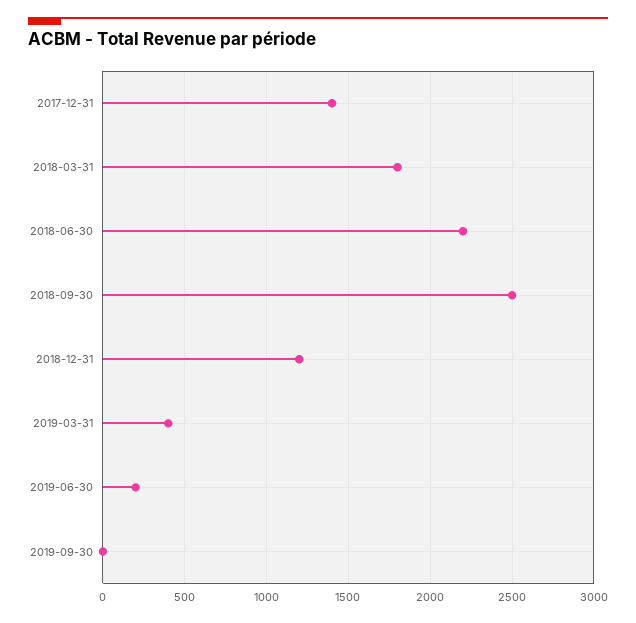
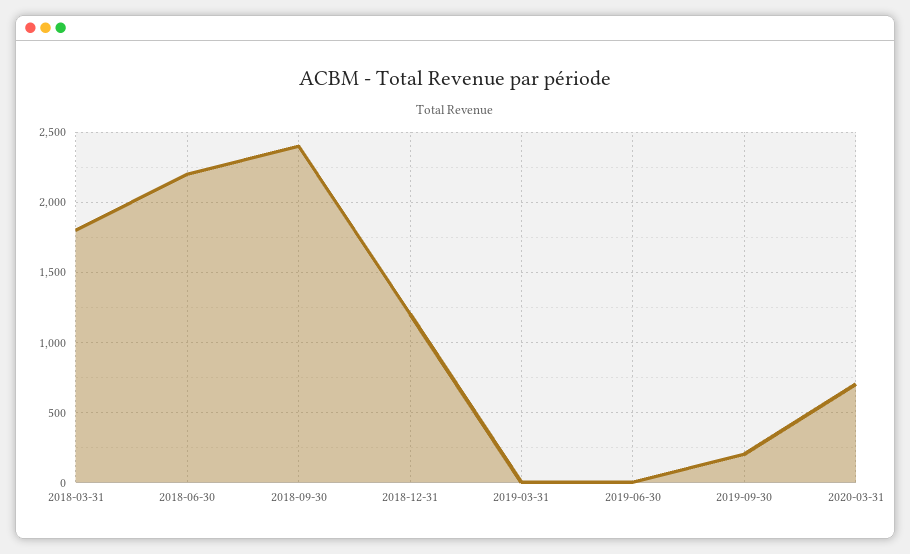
2017-12-31: 1400 -> none
2018-09-30: 2500 -> 2400
2019-03-31: 400 -> 0
2019-06-30: 200 -> 0
2019-09-30: 0 -> 200
2020-03-31: none -> 700

